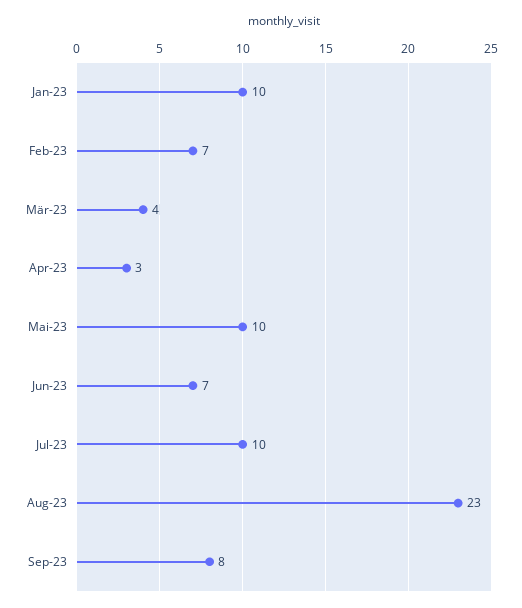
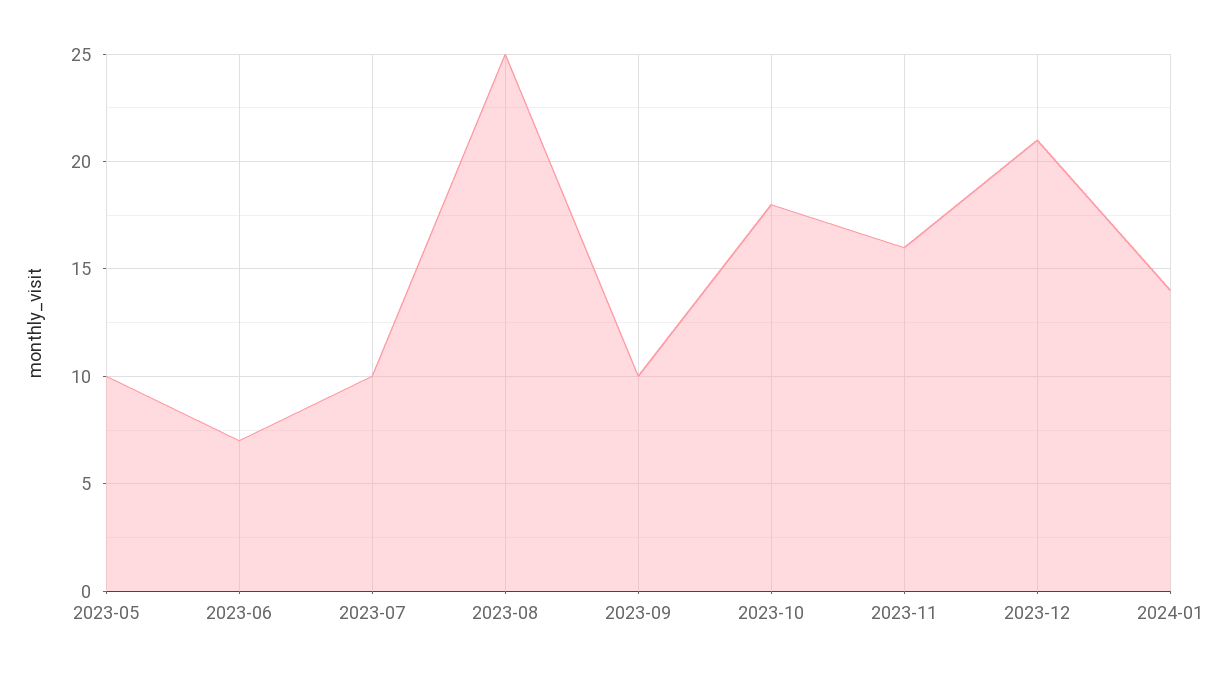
Jan-23: 10 -> none
Feb-23: 7 -> none
Mär-23: 4 -> none
Apr-23: 3 -> none
Aug-23: 23 -> 25
Sep-23: 8 -> 10
2023-10: none -> 18
2023-11: none -> 16
2023-12: none -> 21
2024-01: none -> 14

